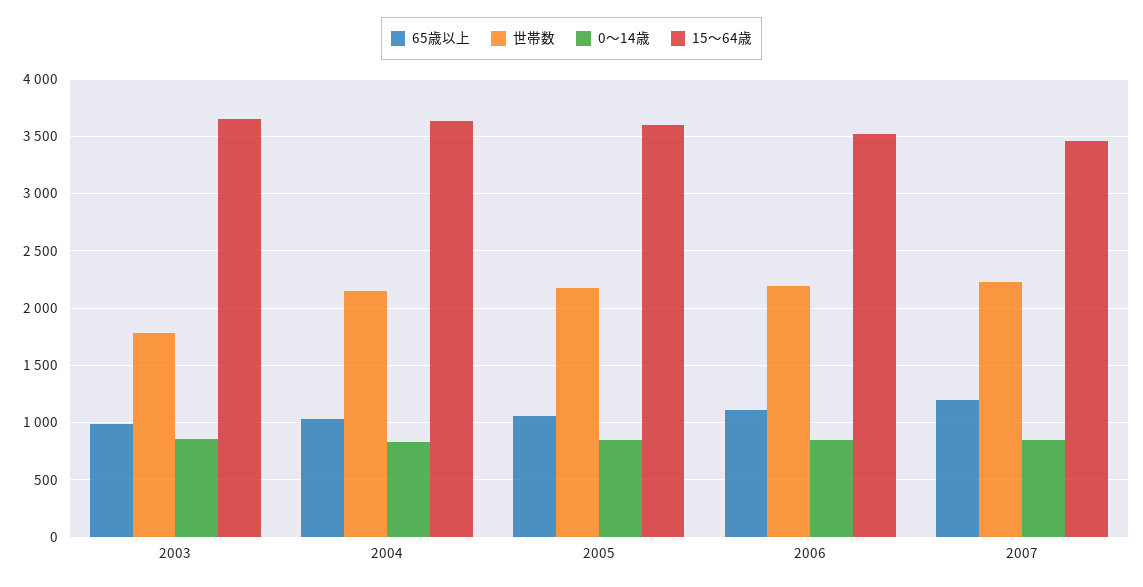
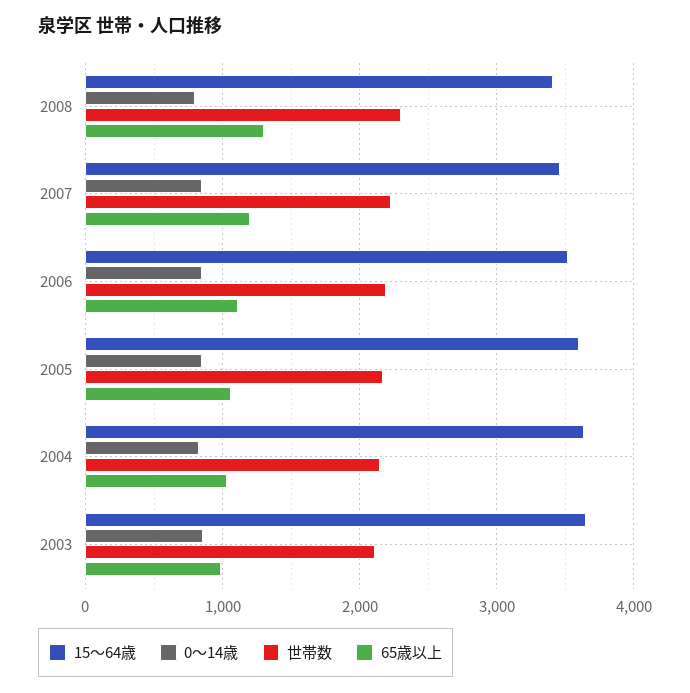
世帯数, 2003: 1800 -> 2100
15〜64歳, 2008: none -> 3400
0〜14歳, 2008: none -> 800
世帯数, 2008: none -> 2300
65歳以上, 2008: none -> 1300

